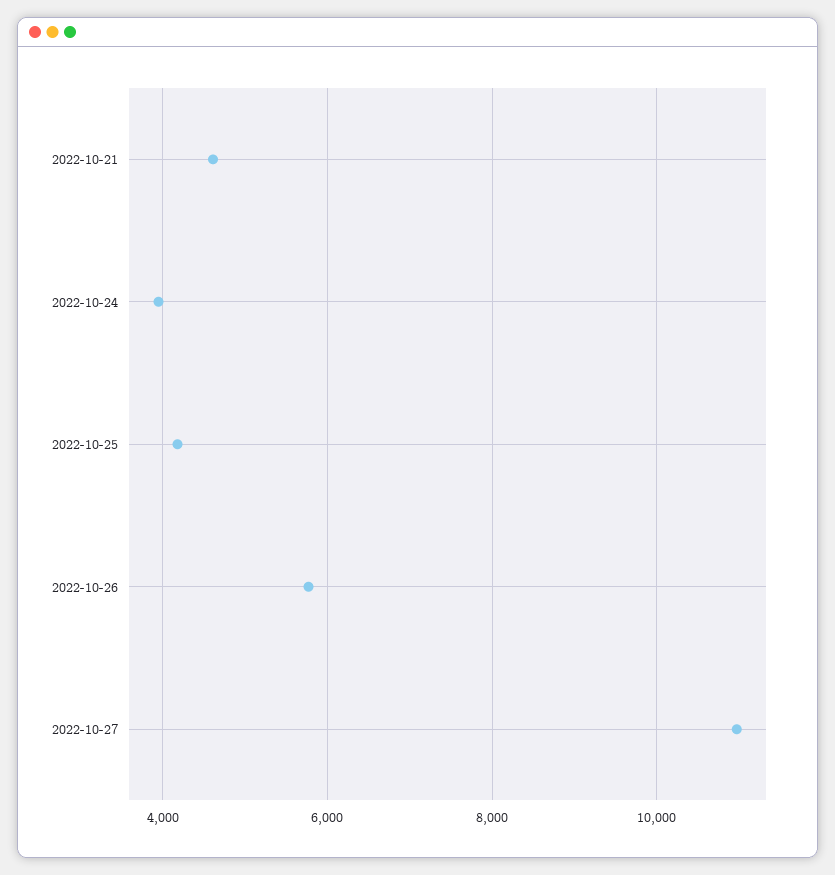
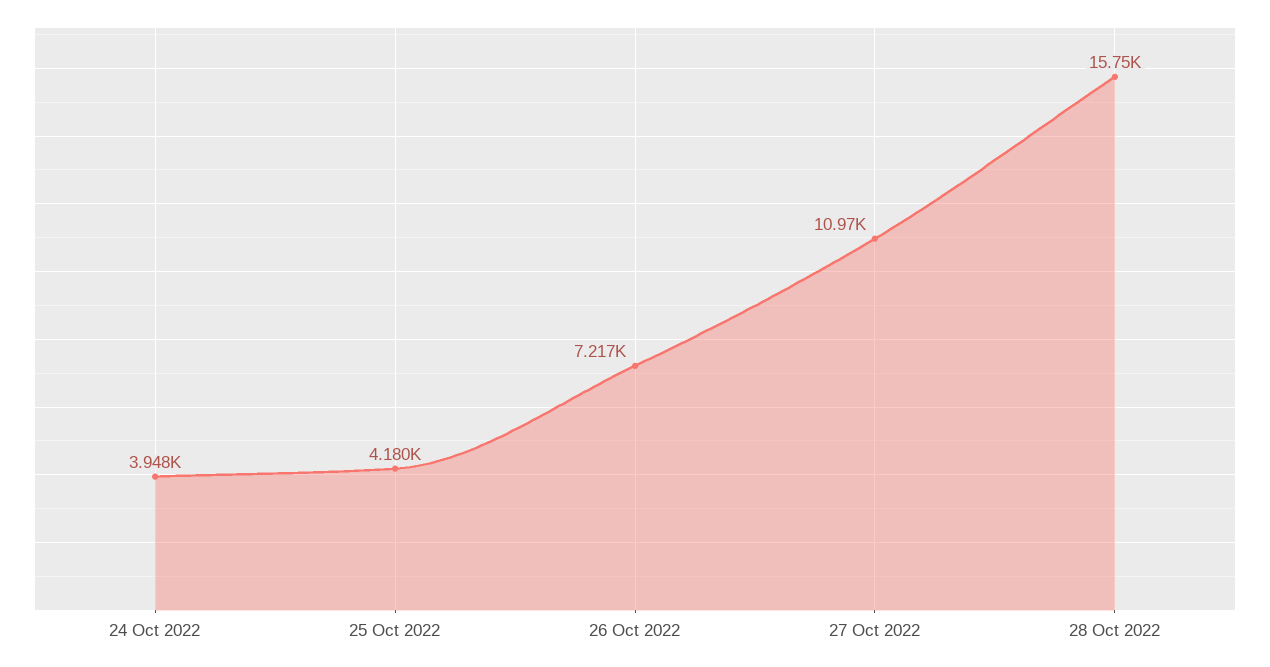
2022-10-21: 4600 -> none
2022-10-26: 5800 -> 7217
28 Oct 2022: none -> 15750

